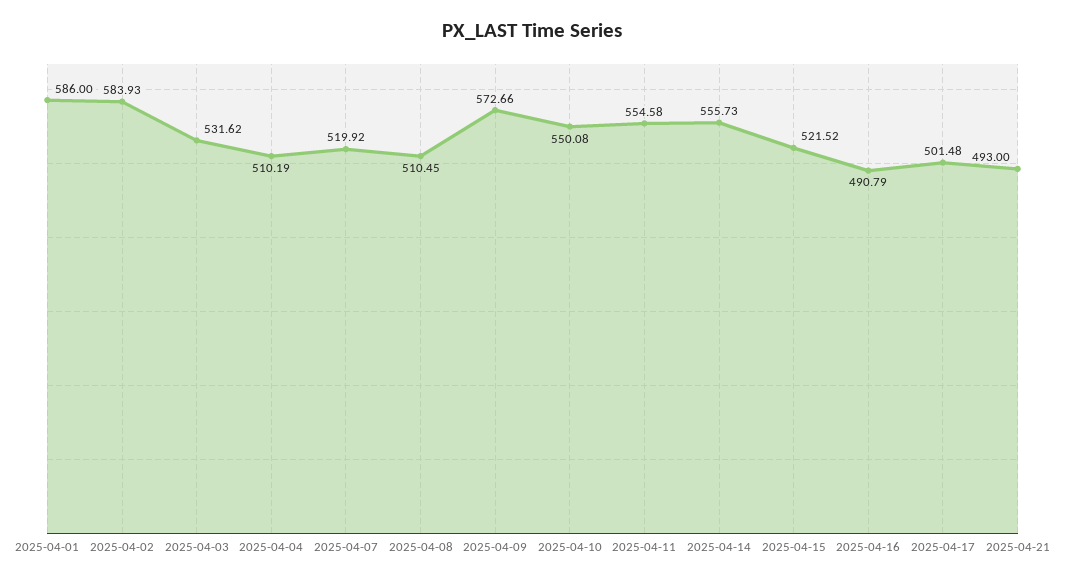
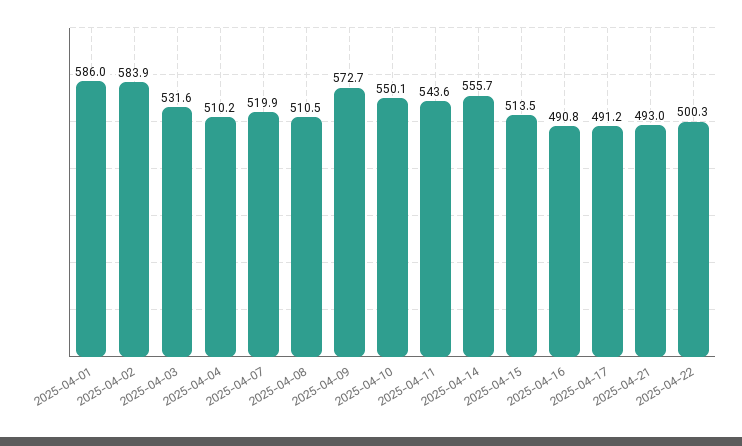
2025-04-11: 554.58 -> 543.6
2025-04-15: 521.52 -> 513.5
2025-04-17: 501.48 -> 491.2
2025-04-22: none -> 500.3

